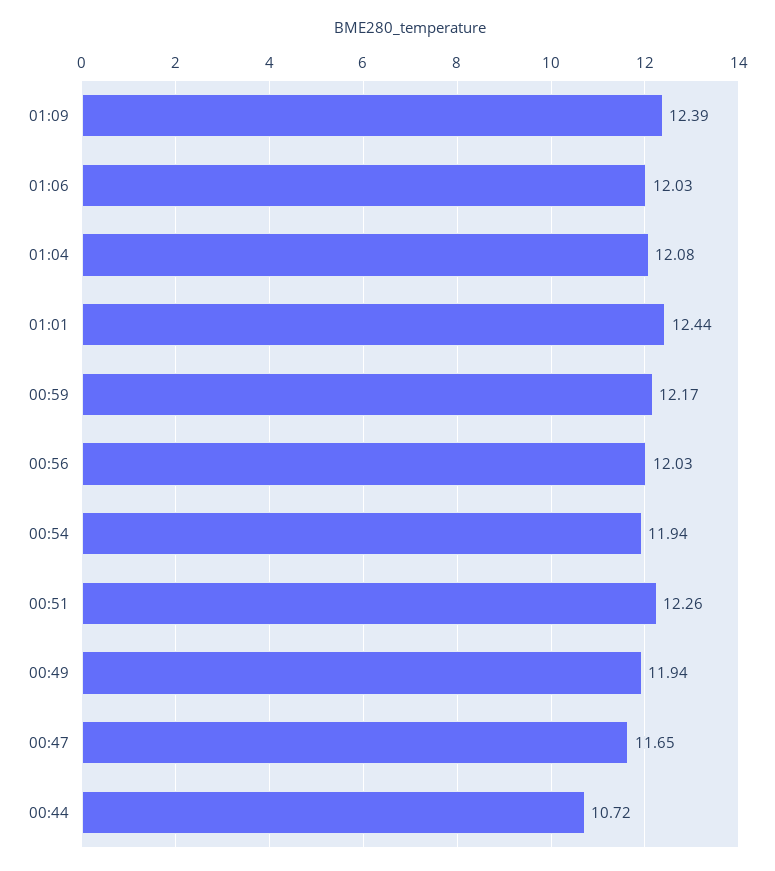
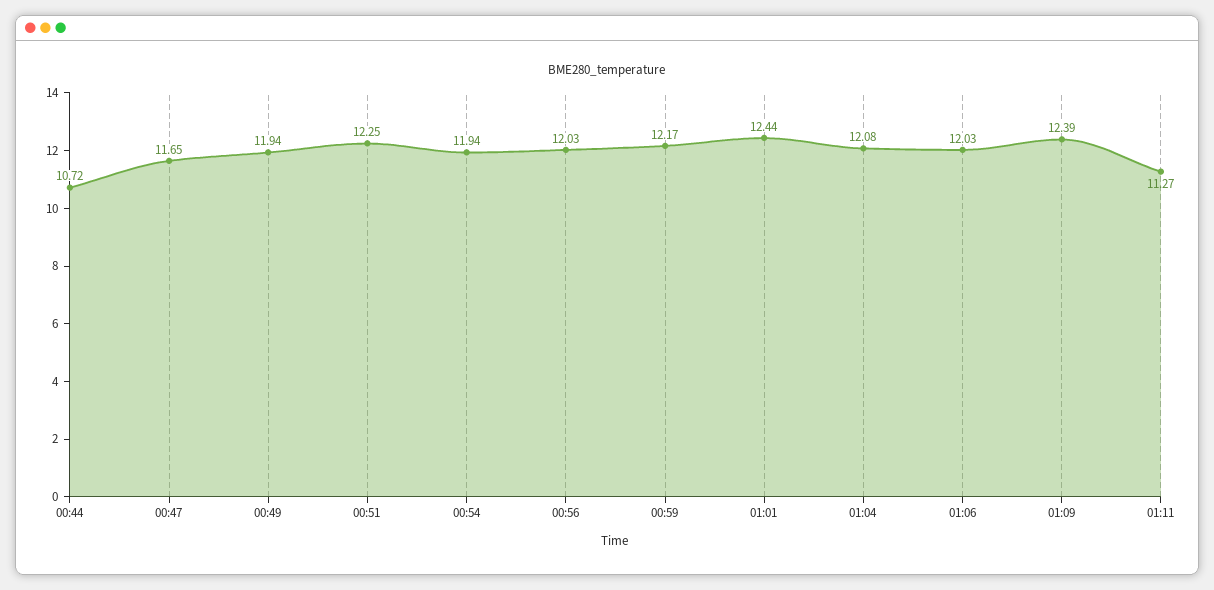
00:51: 12.26 -> 12.25
01:11: none -> 11.27

